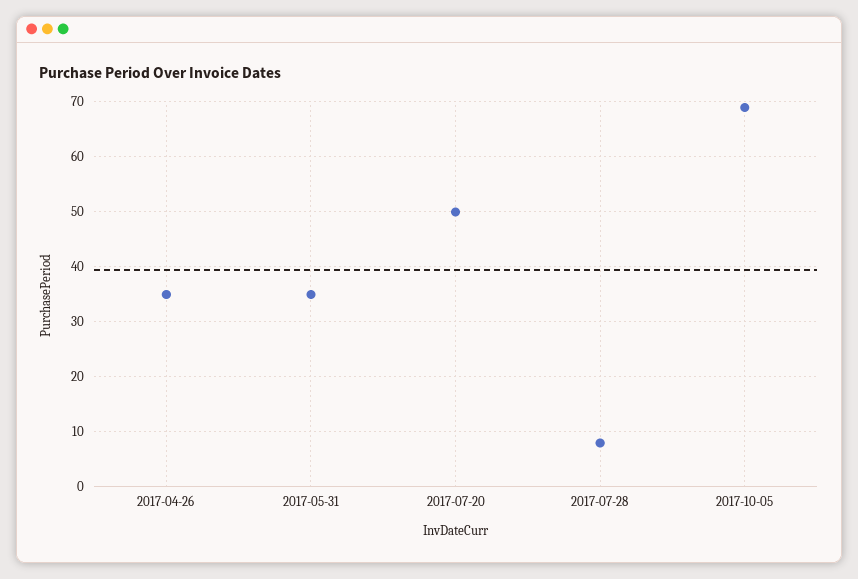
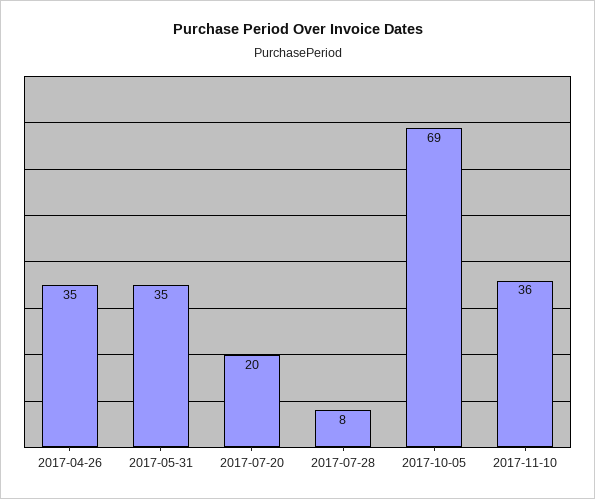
2017-07-20: 50 -> 20
2017-11-10: none -> 36

